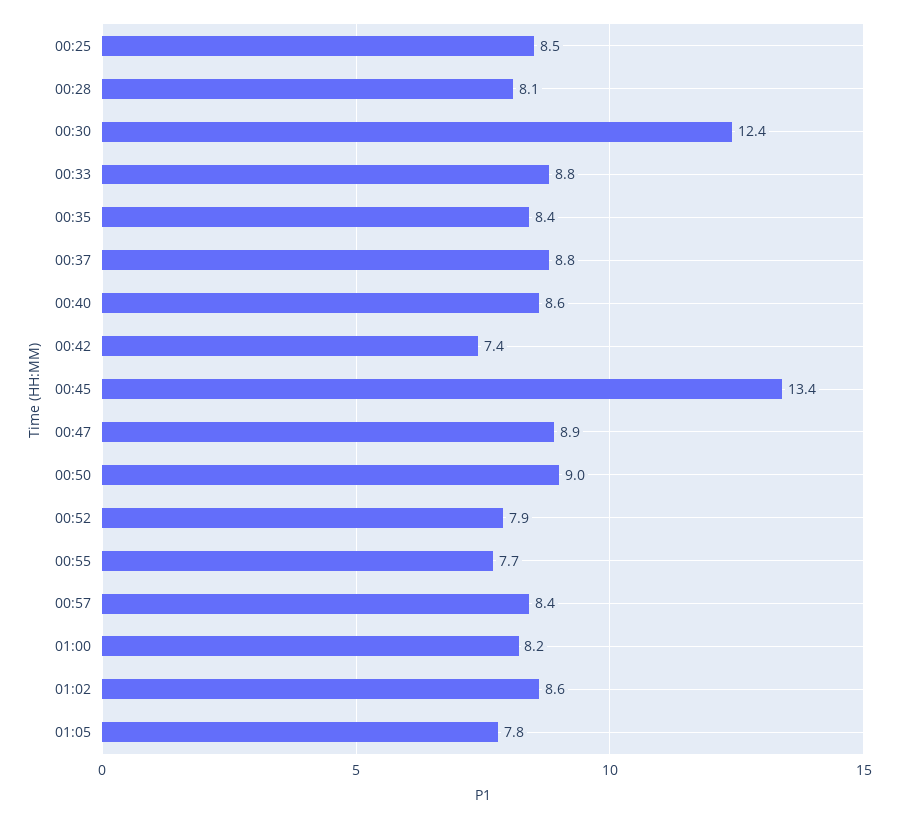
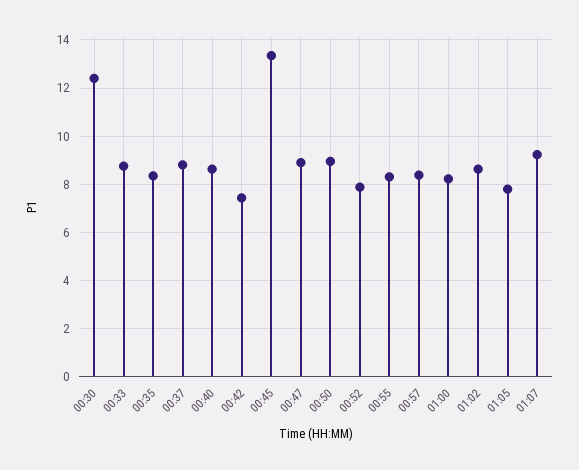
00:25: 8.5 -> none
00:28: 8.1 -> none
00:55: 7.7 -> 8.25
01:07: none -> 9.25

